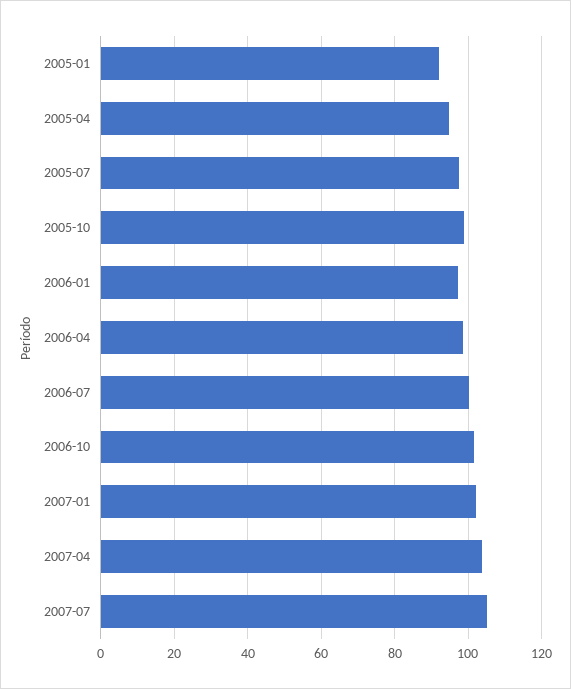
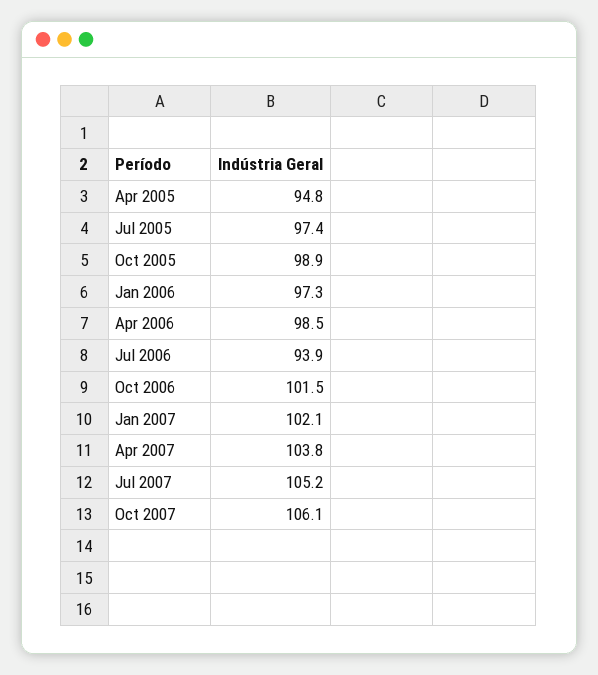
2005-01: 92 -> none
2006-07: 100 -> 93.9
Oct 2007: none -> 106.1

